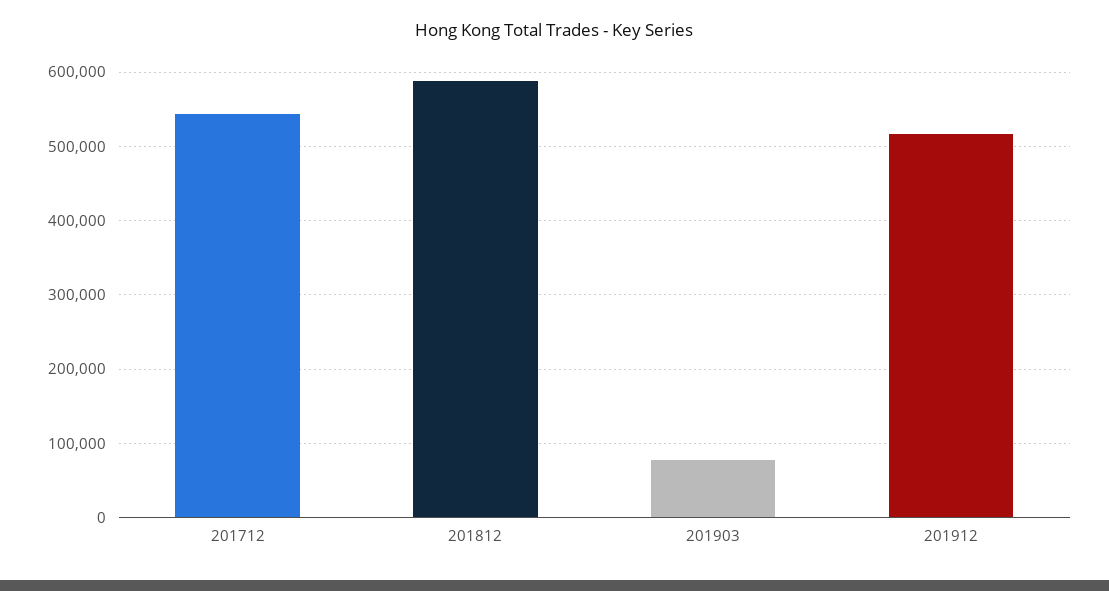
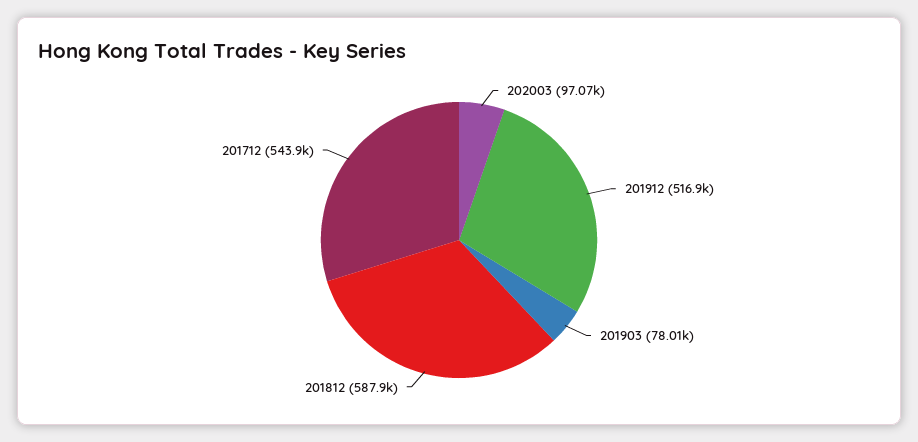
202003: none -> 97070

